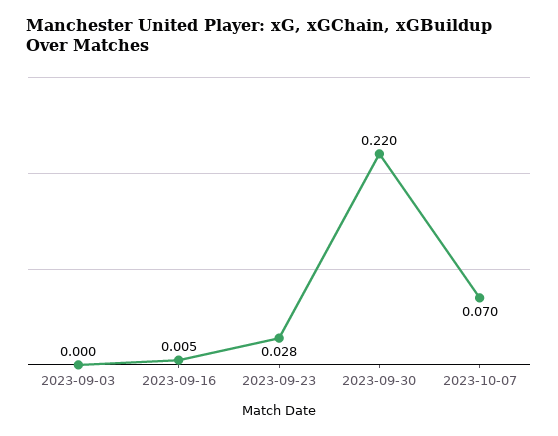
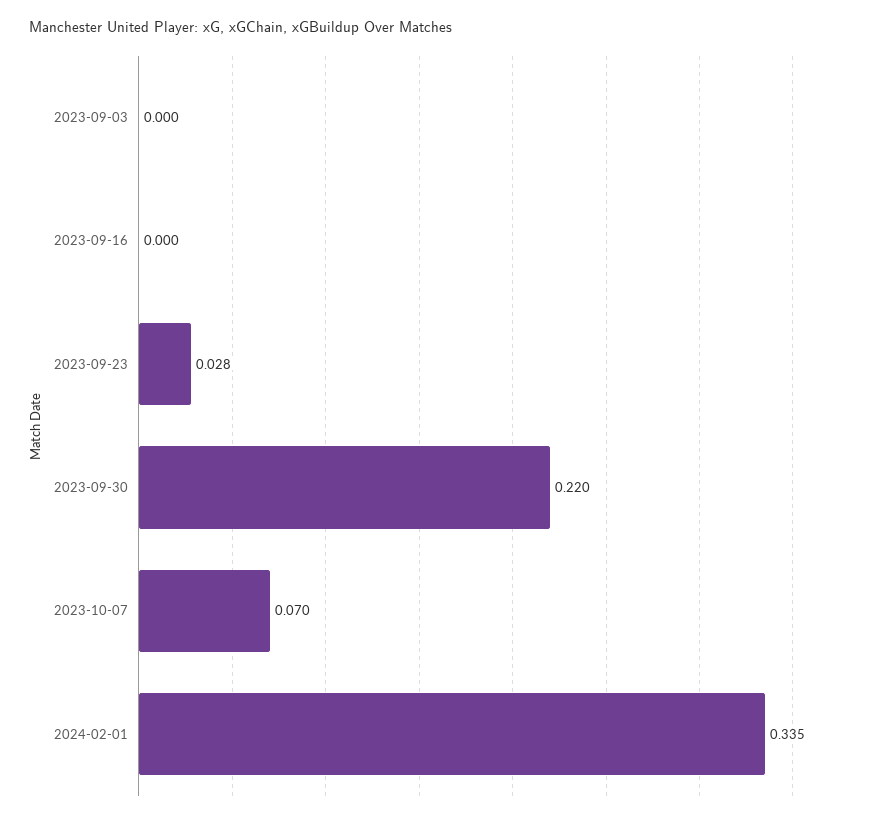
2023-09-16: 0.005 -> 0
2024-02-01: none -> 0.335

